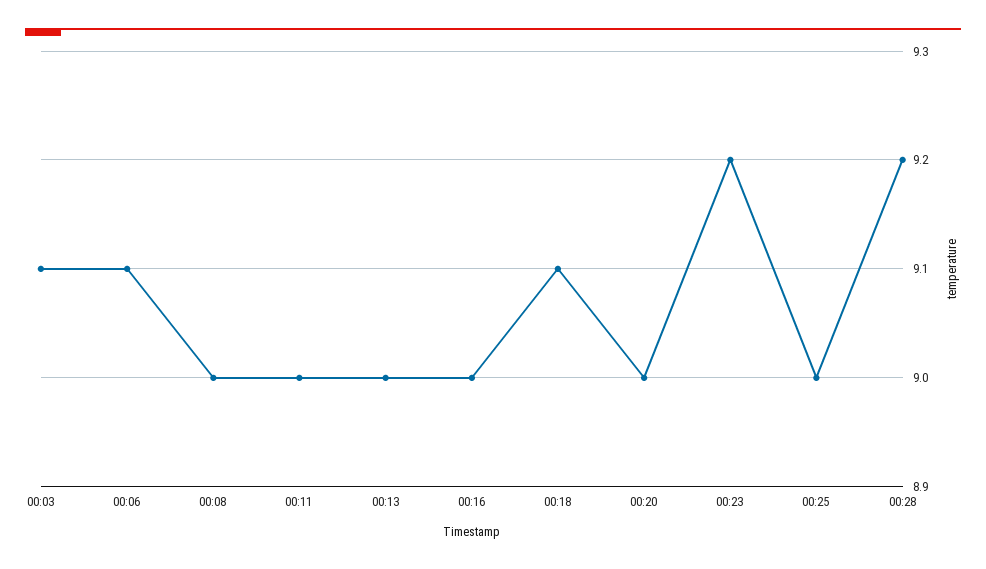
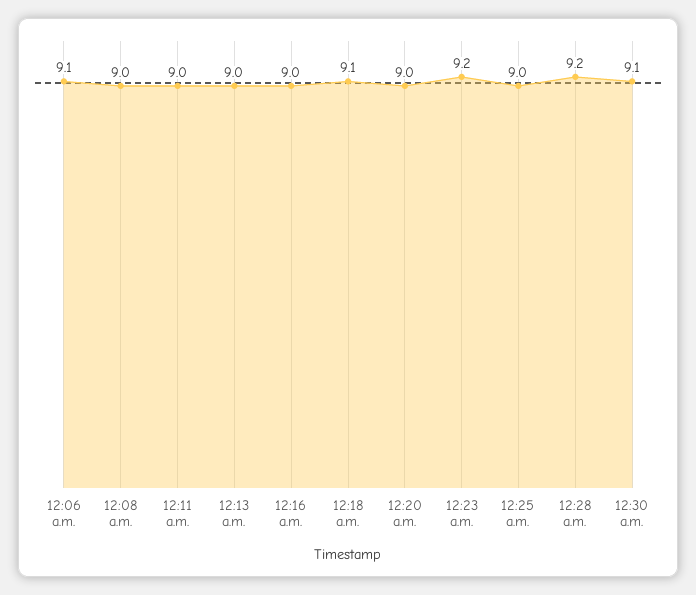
00:03: 9.1 -> none
12:30 a.m.: none -> 9.1

